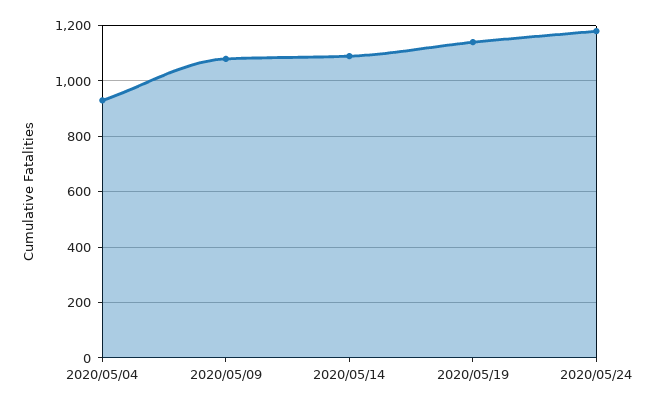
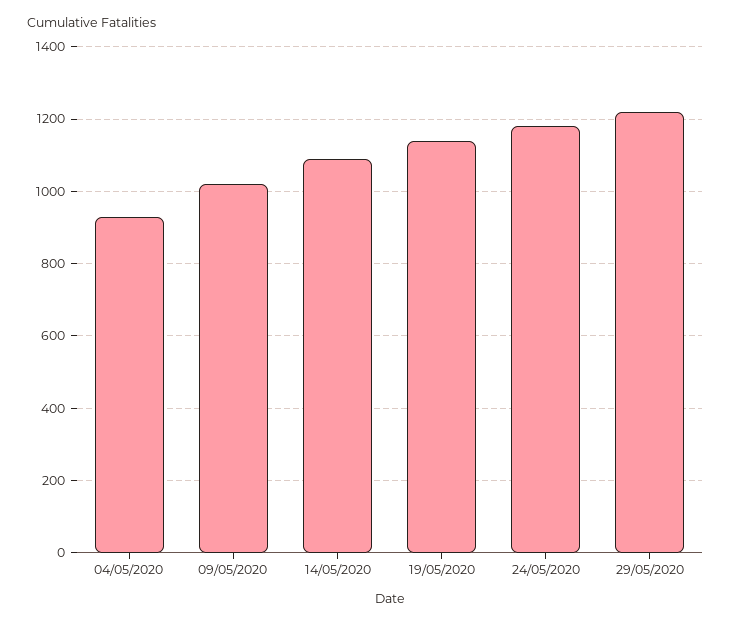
2020/05/09: 1075 -> 1020
29/05/2020: none -> 1220

